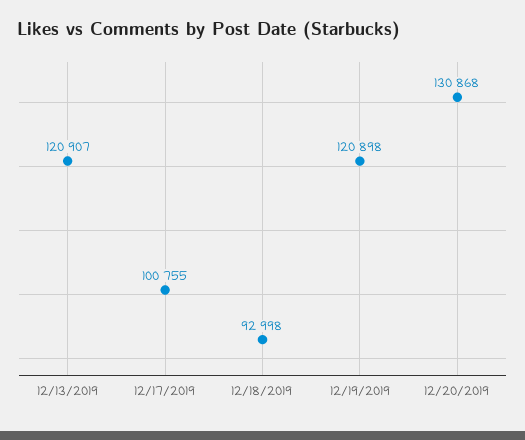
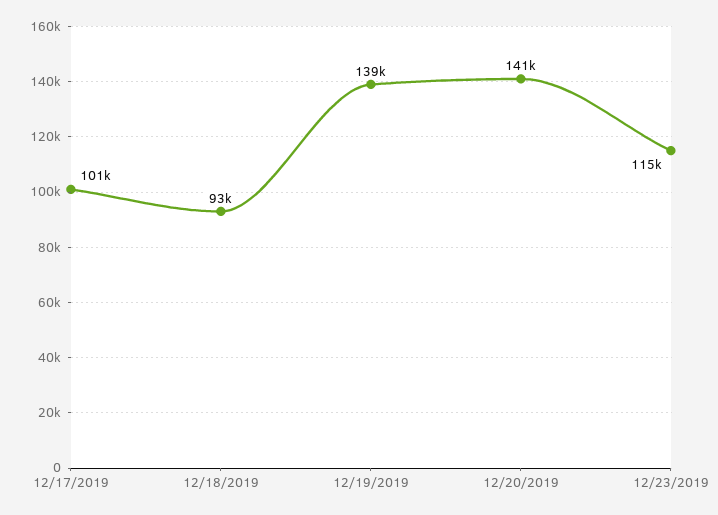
12/13/2019: 120907 -> none
12/19/2019: 120898 -> 139000
12/20/2019: 130868 -> 141000
12/23/2019: none -> 115000

